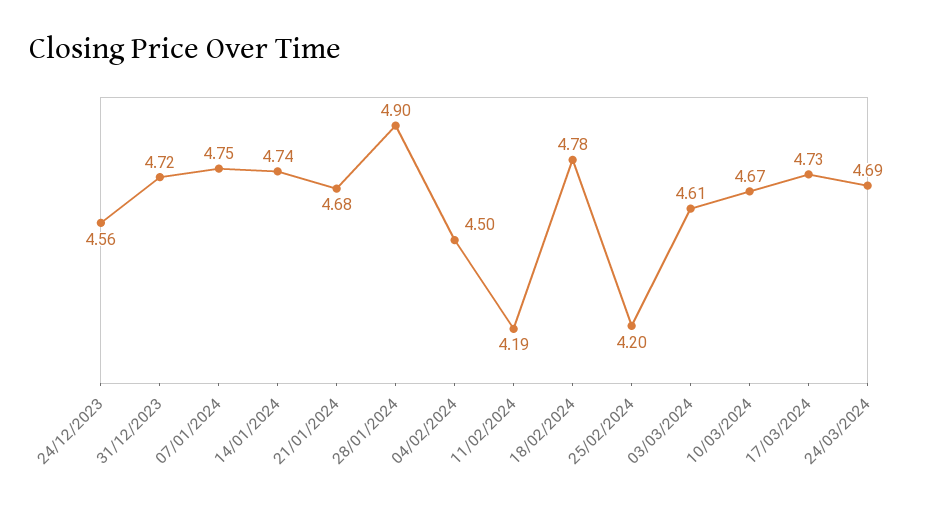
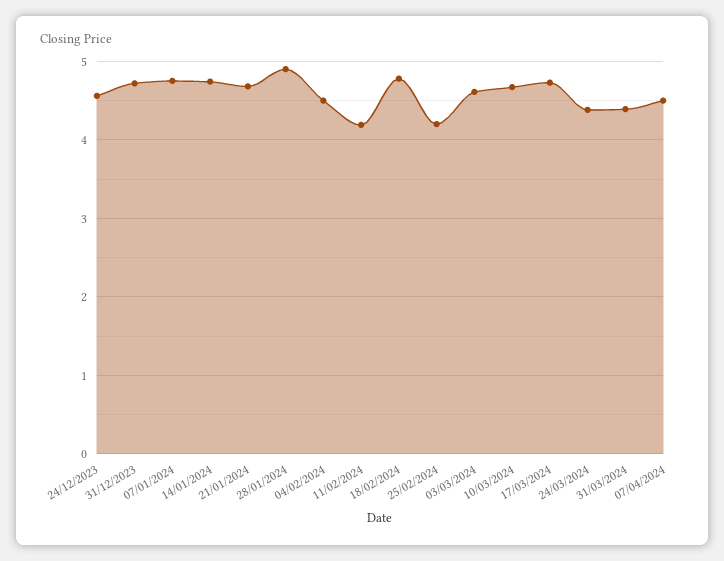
24/03/2024: 4.69 -> 4.4
31/03/2024: none -> 4.4
07/04/2024: none -> 4.5

